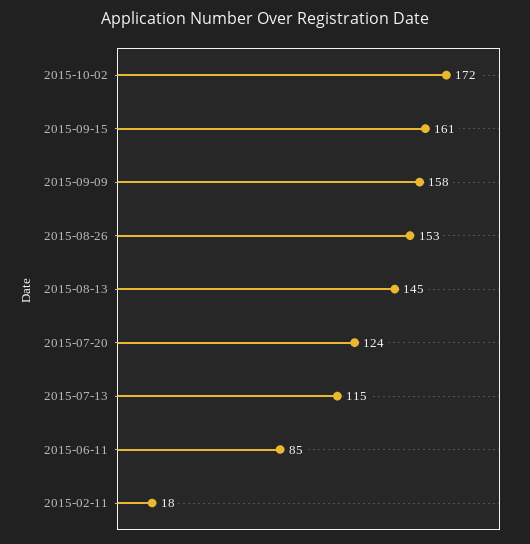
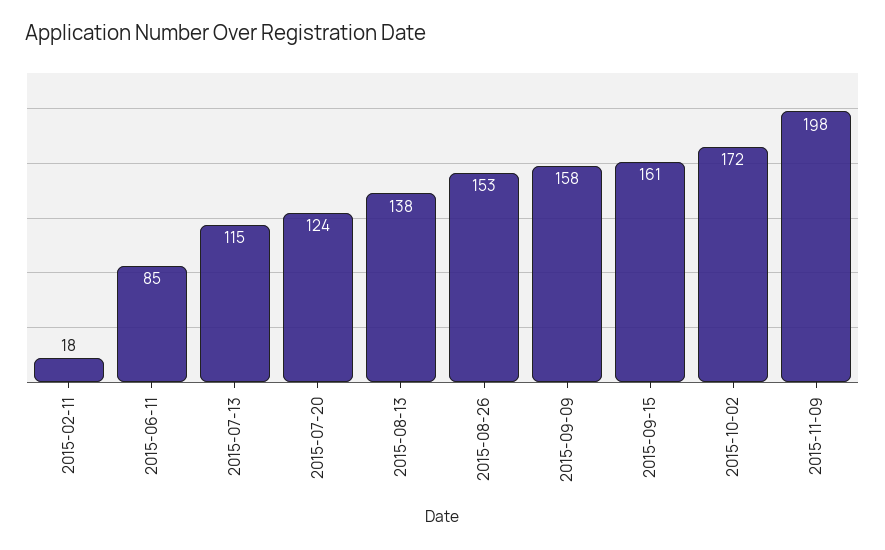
2015-08-13: 145 -> 138
2015-11-09: none -> 198

